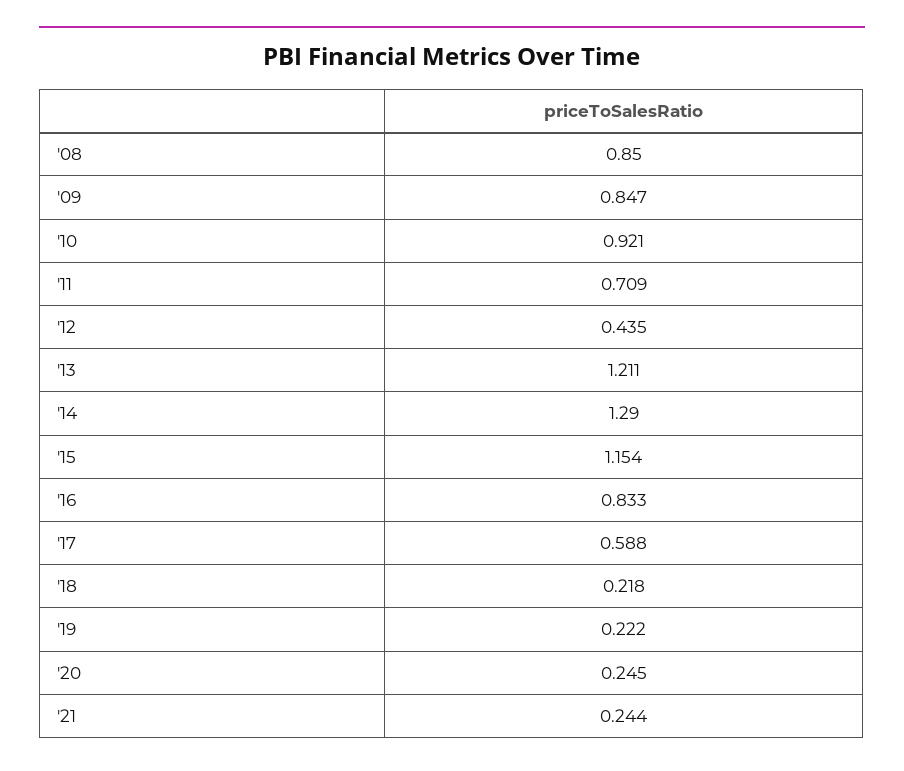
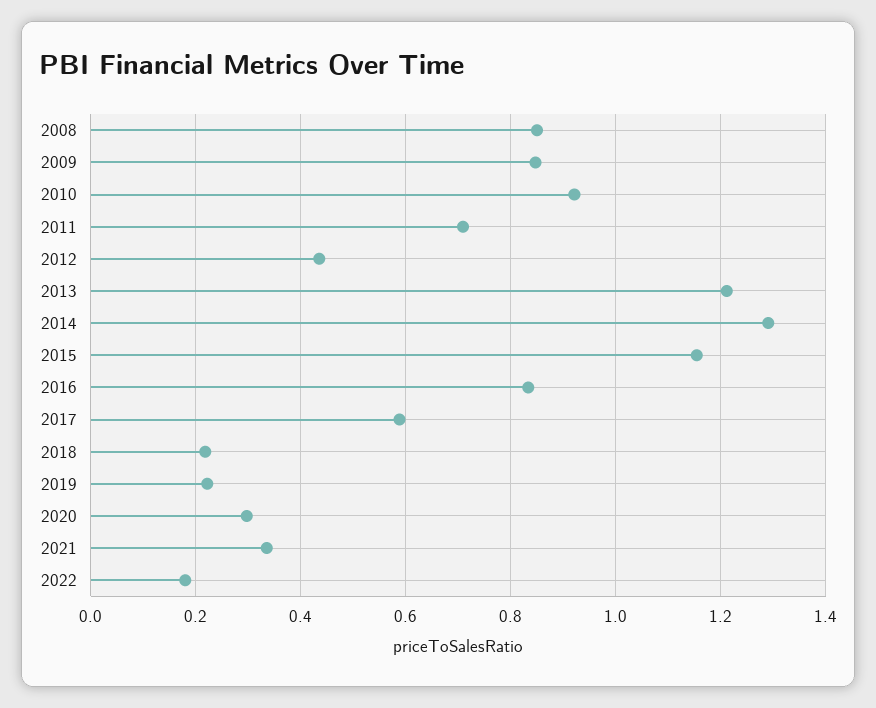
'20: 0.245 -> 0.3
'21: 0.244 -> 0.34
2022: none -> 0.18

